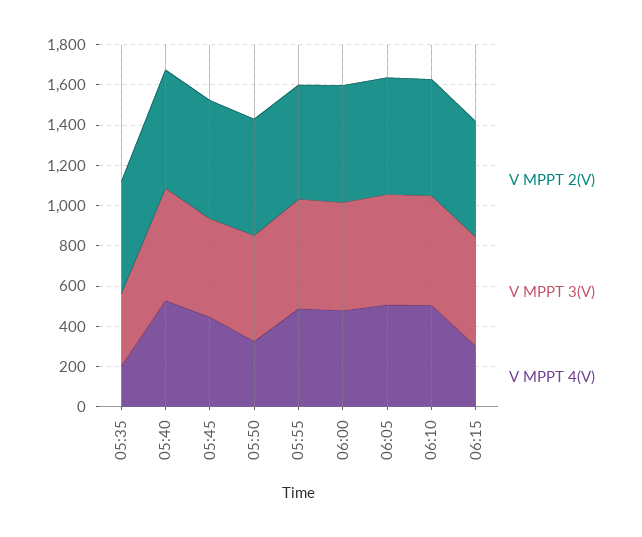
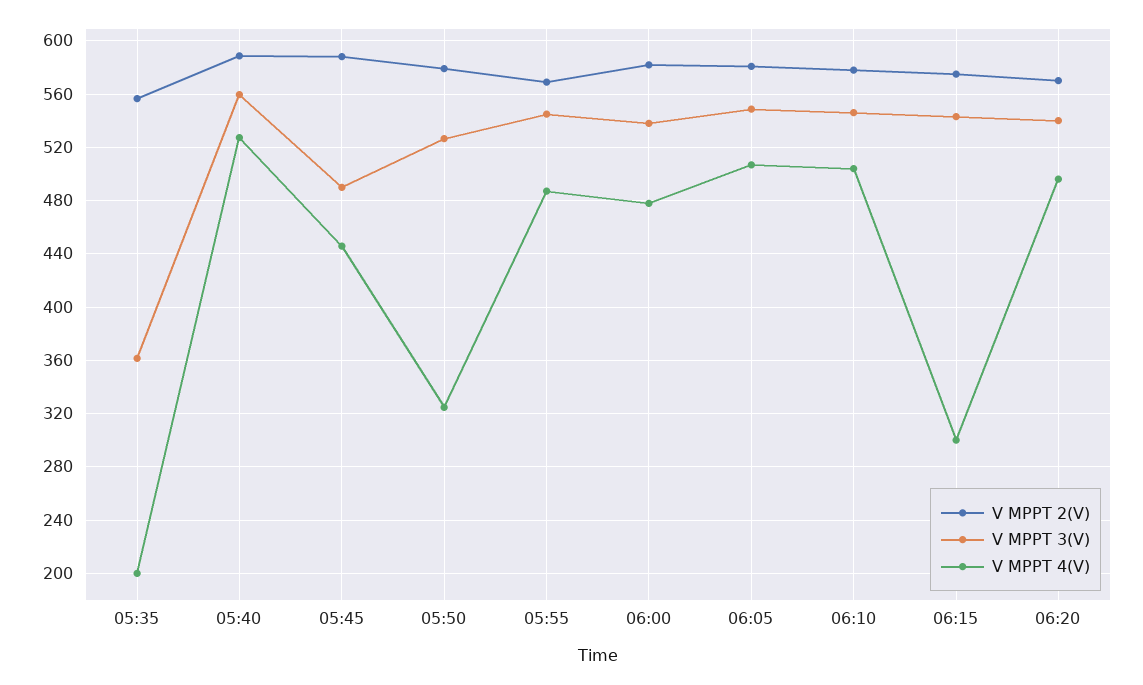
V MPPT 2(V), 06:20: none -> 570
V MPPT 3(V), 06:20: none -> 540
V MPPT 4(V), 06:20: none -> 495

